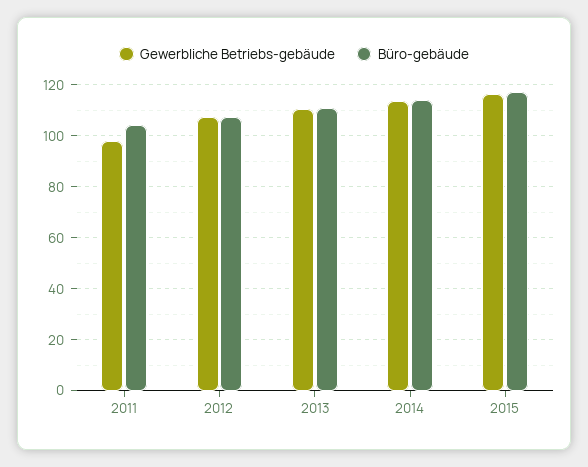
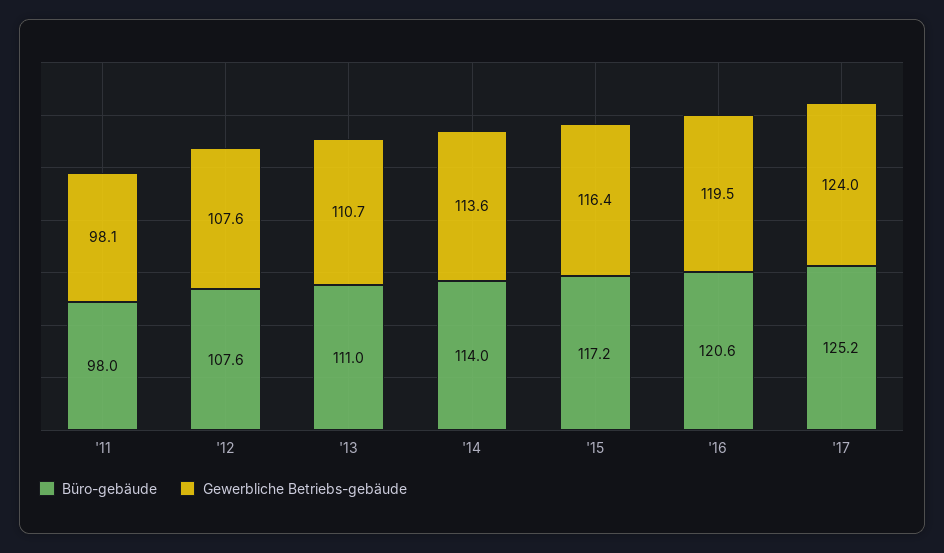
Büro-gebäude, 2011: 105 -> 98
Büro-gebäude, '16: none -> 120.6
Gewerbliche Betriebs-gebäude, '16: none -> 119.5
Büro-gebäude, '17: none -> 125.2
Gewerbliche Betriebs-gebäude, '17: none -> 124

